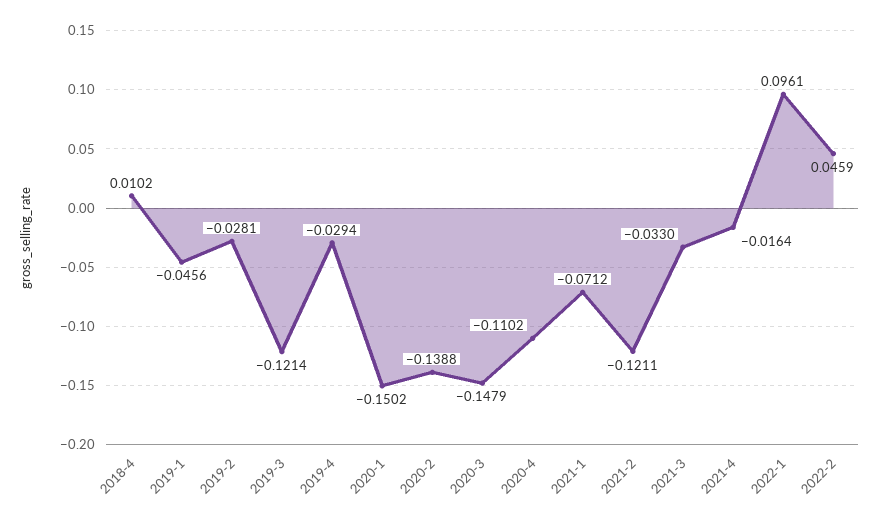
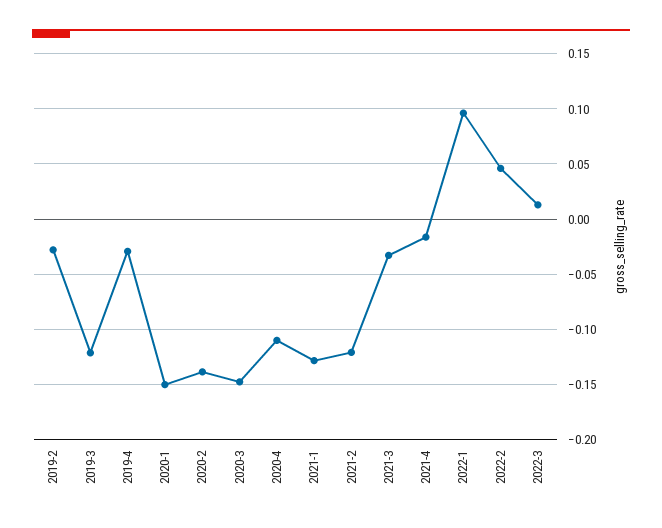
2018-4: 0.0102 -> none
2019-1: -0.0456 -> none
2021-1: -0.0712 -> -0.13
2022-3: none -> 0.01

